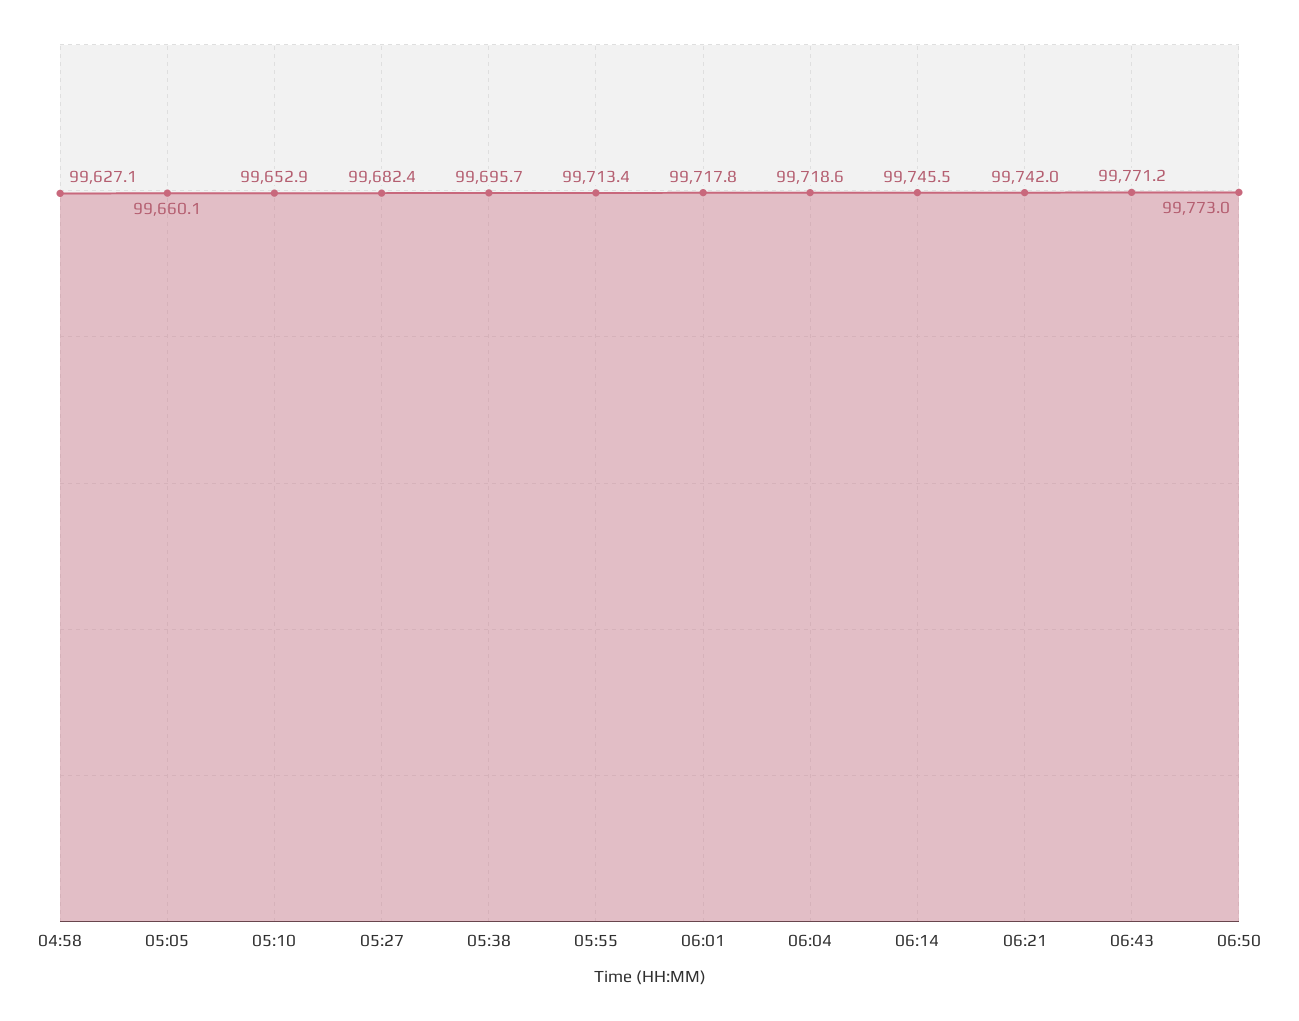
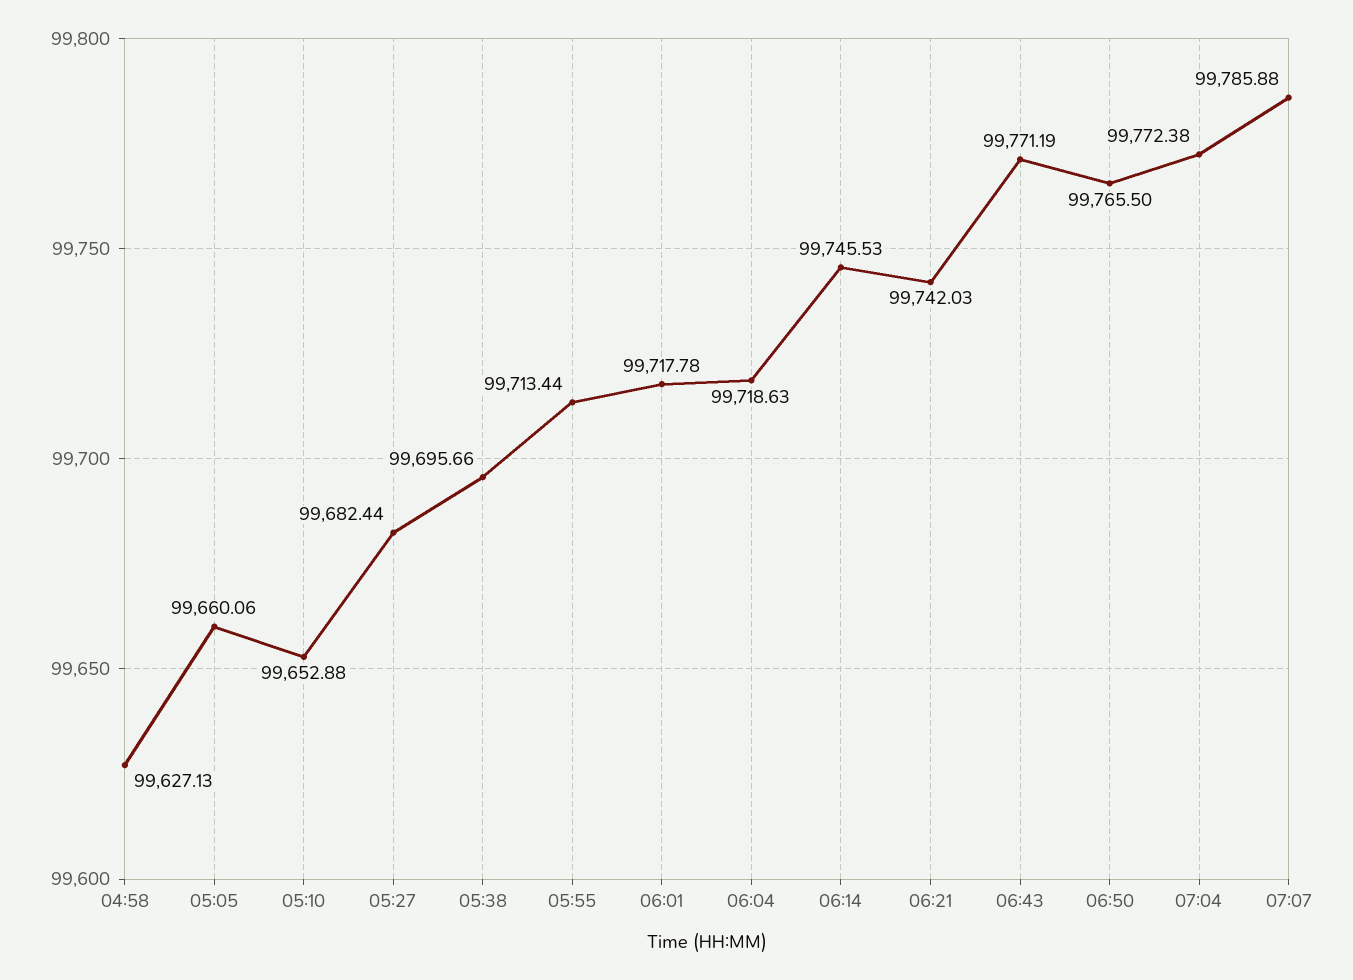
06:50: 99773 -> 99765.5
07:04: none -> 99772.38
07:07: none -> 99785.88

